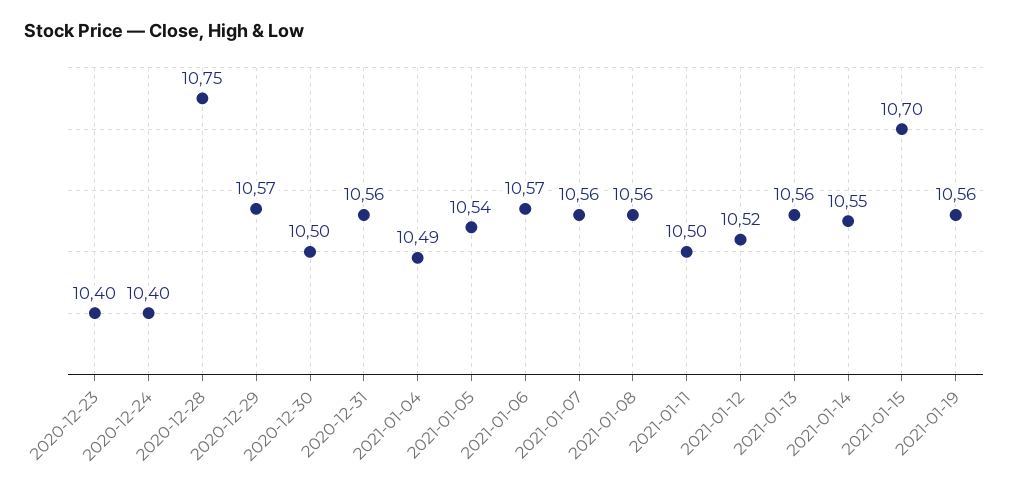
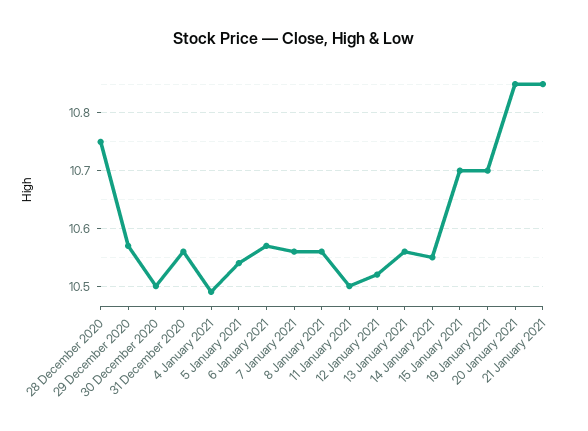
2020-12-23: 10.4 -> none
2020-12-24: 10.4 -> none
2021-01-19: 10.56 -> 10.7
20 January 2021: none -> 10.85
21 January 2021: none -> 10.85

